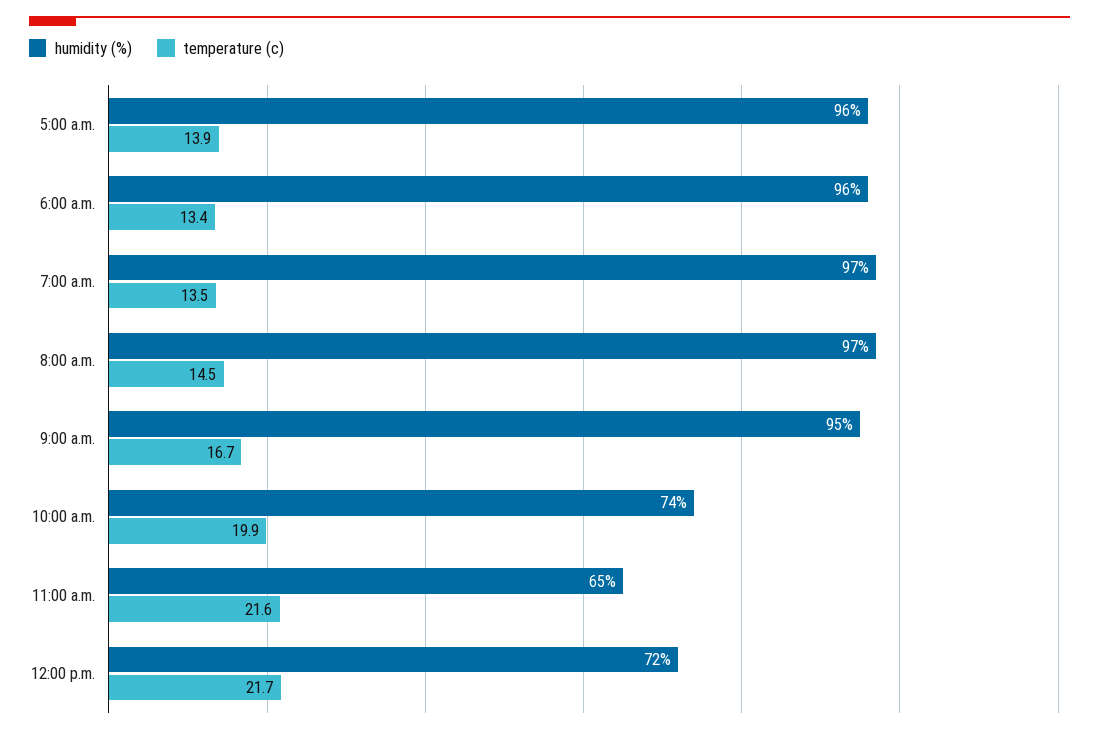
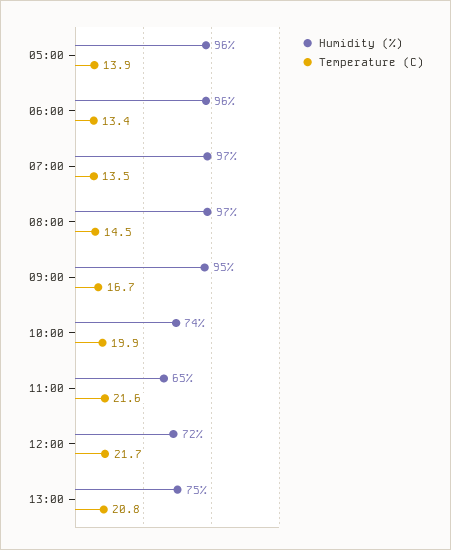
humidity (%), 13:00: none -> 75
temperature (c), 13:00: none -> 20.8

